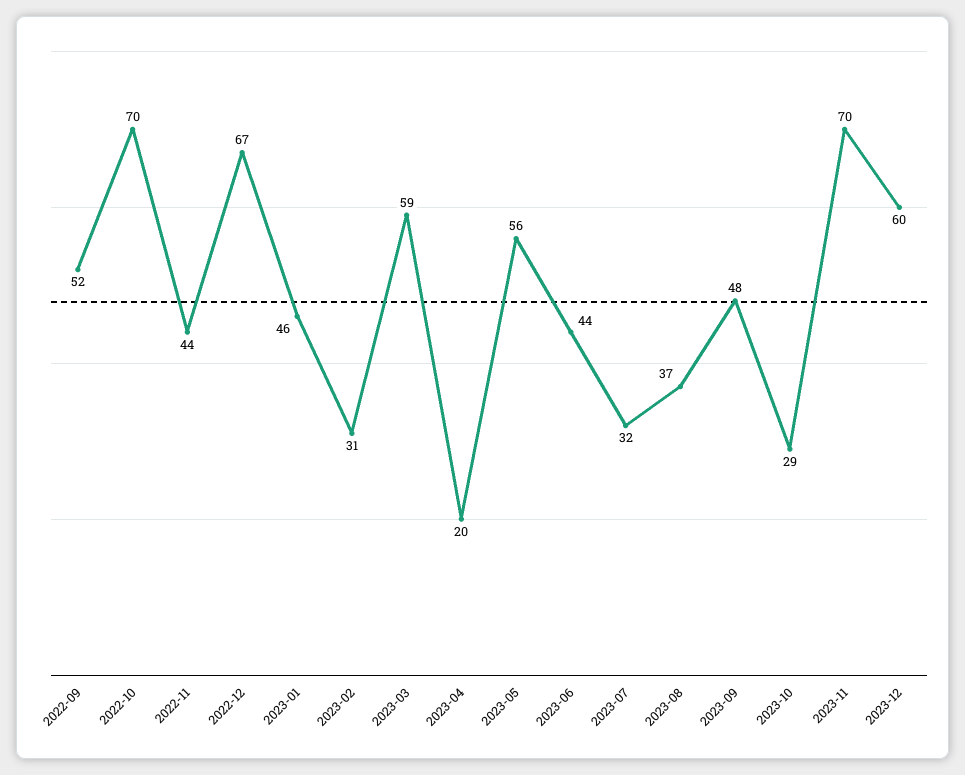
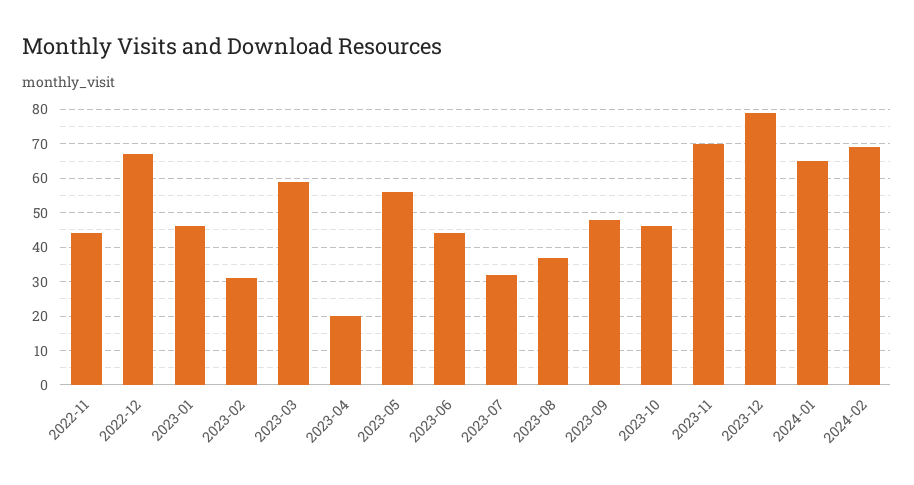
2022-09: 52 -> none
2022-10: 70 -> none
2023-10: 29 -> 45
2023-12: 60 -> 80
2024-01: none -> 65
2024-02: none -> 70

